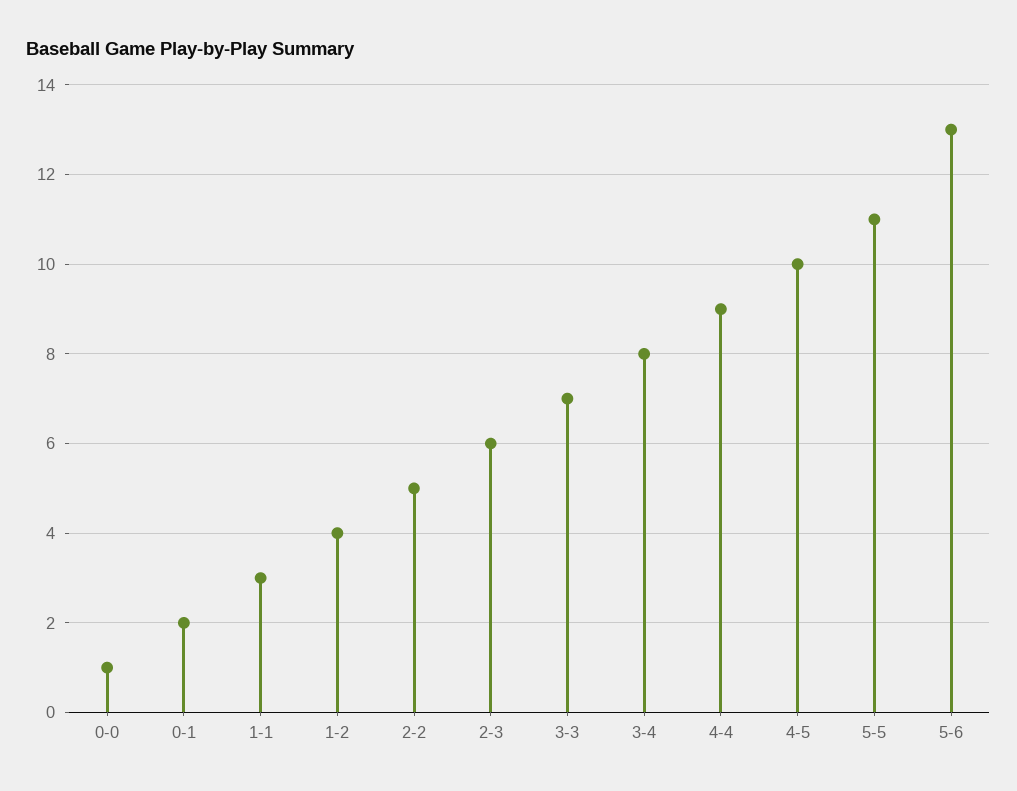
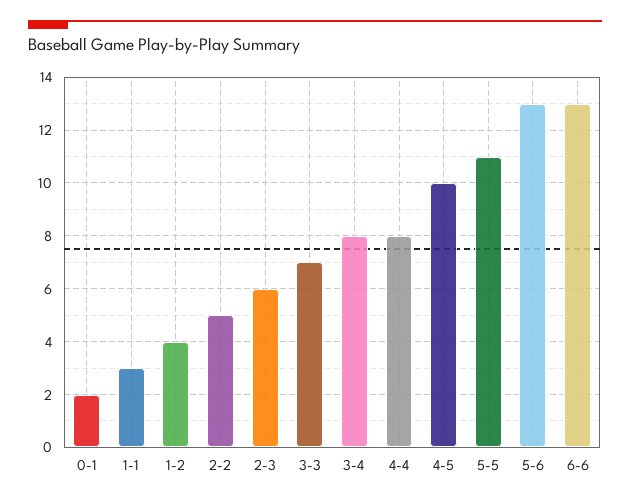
0-0: 1 -> none
4-4: 9 -> 8
6-6: none -> 13

